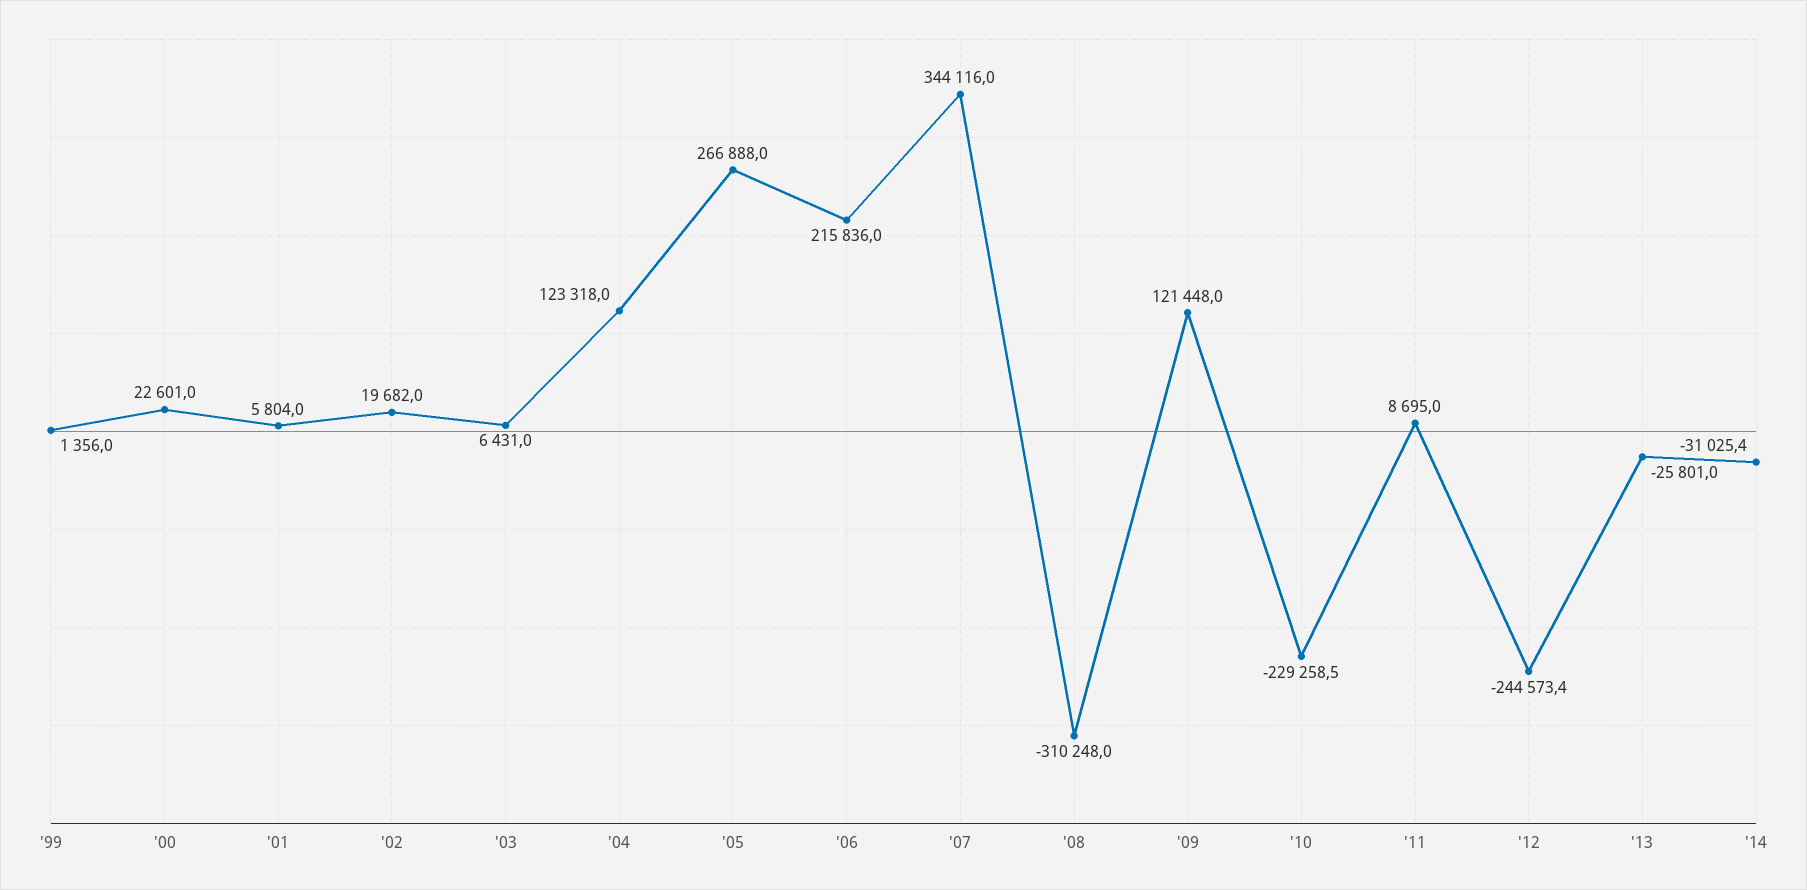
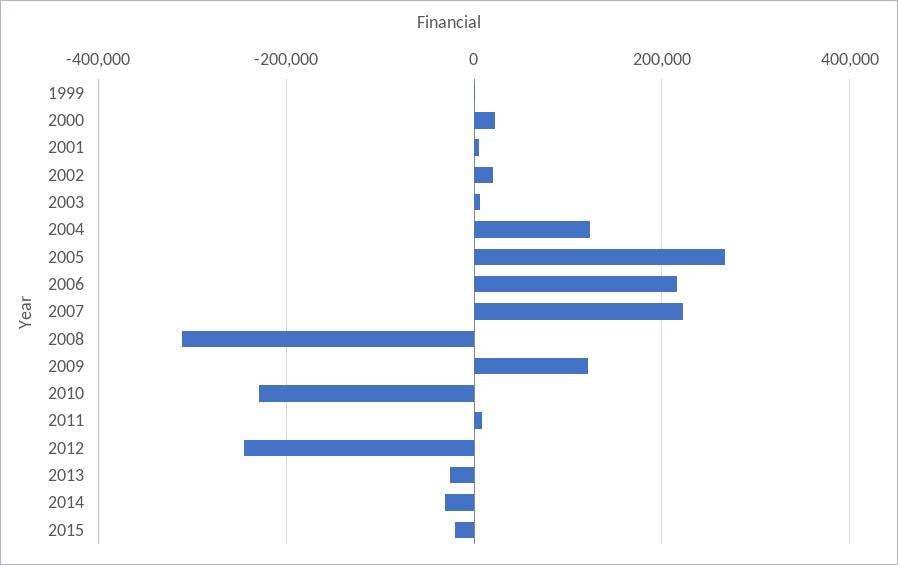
'07: 344116 -> 220000
2015: none -> -20000

